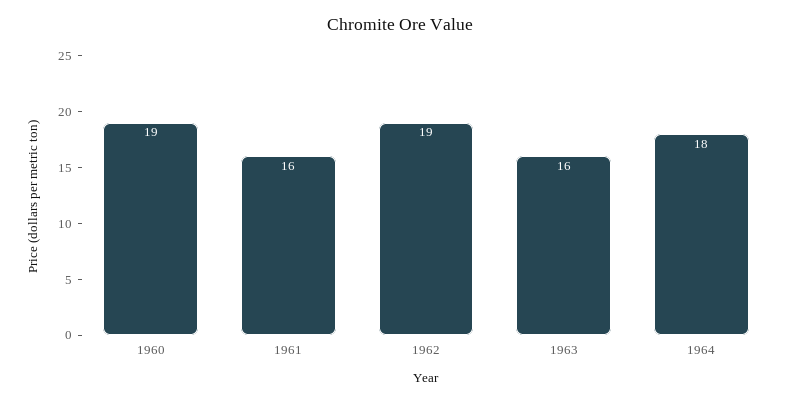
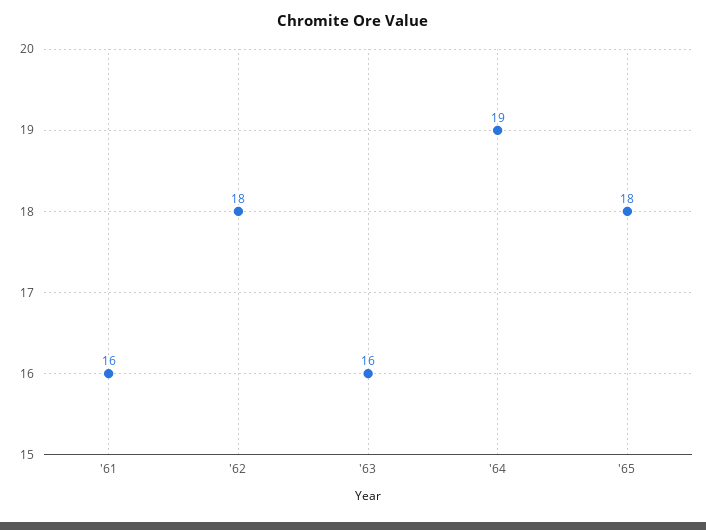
1960: 19 -> none
1962: 19 -> 18
1964: 18 -> 19
'65: none -> 18

